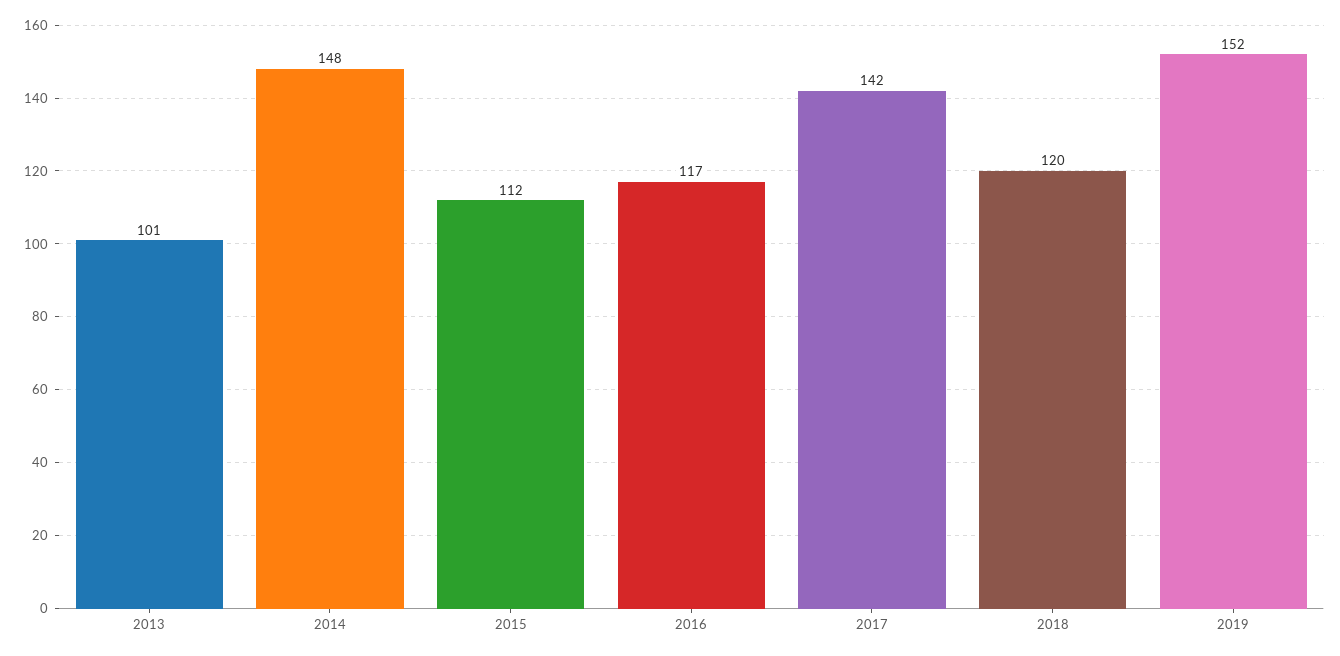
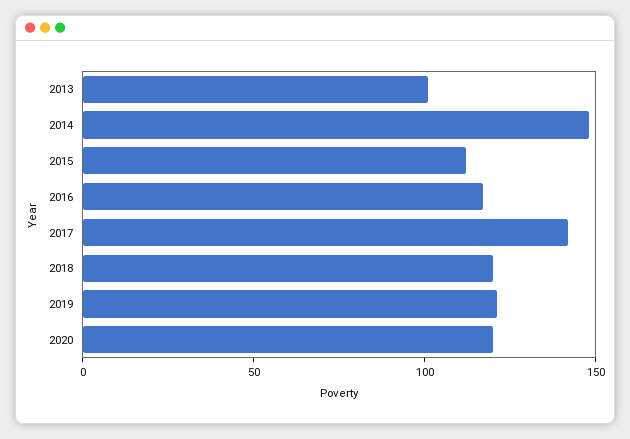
2019: 152 -> 120
2020: none -> 120

